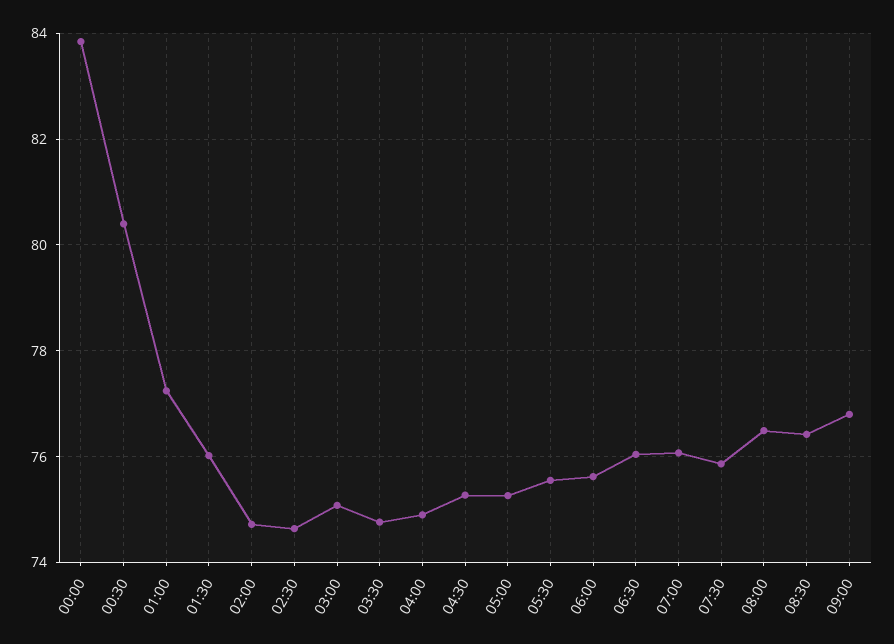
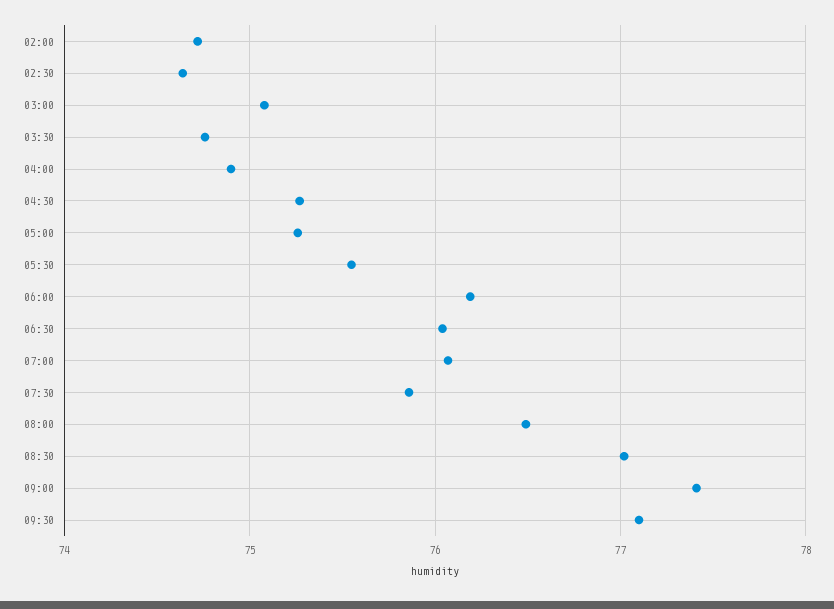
00:00: 83.8 -> none
00:30: 80.4 -> none
01:00: 77.2 -> none
01:30: 76 -> none
06:00: 75.6 -> 76.2
08:30: 76.4 -> 77
09:00: 76.8 -> 77.4
09:30: none -> 77.1

